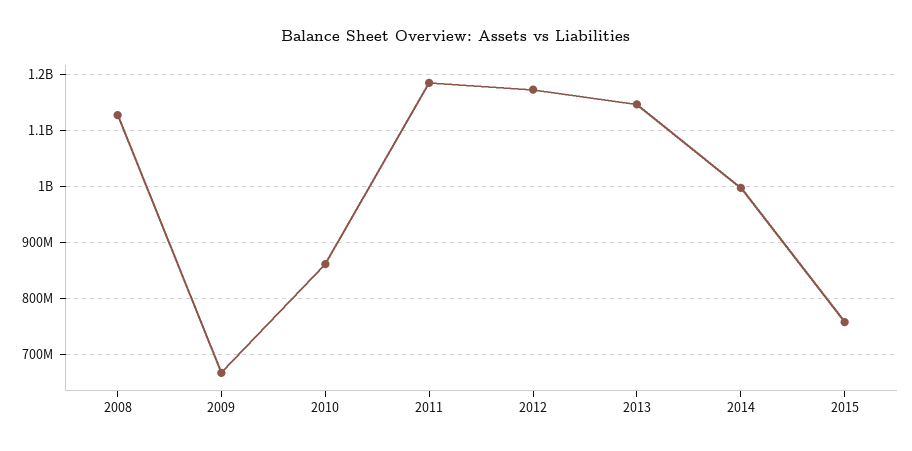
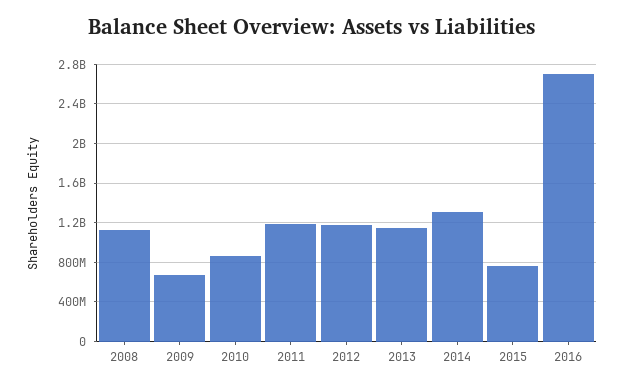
2014: 1000000000 -> 1300000000
2016: none -> 2700000000

